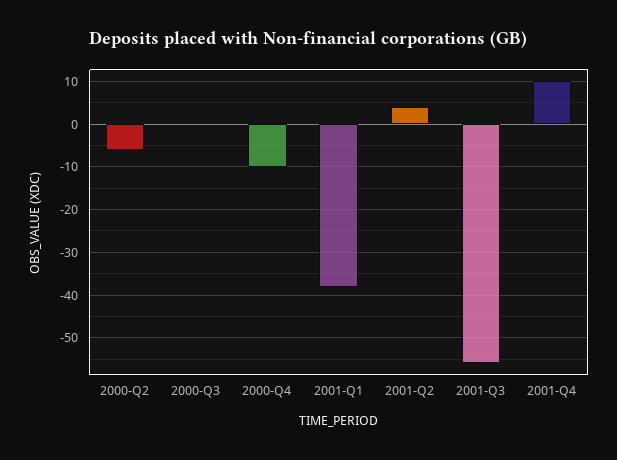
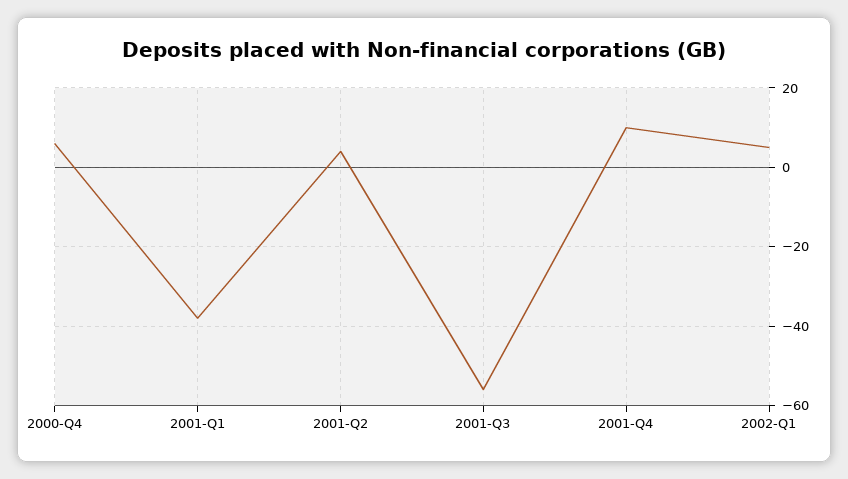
2000-Q2: -5 -> none
2000-Q3: 0 -> none
2000-Q4: -10 -> 5
2002-Q1: none -> 5

